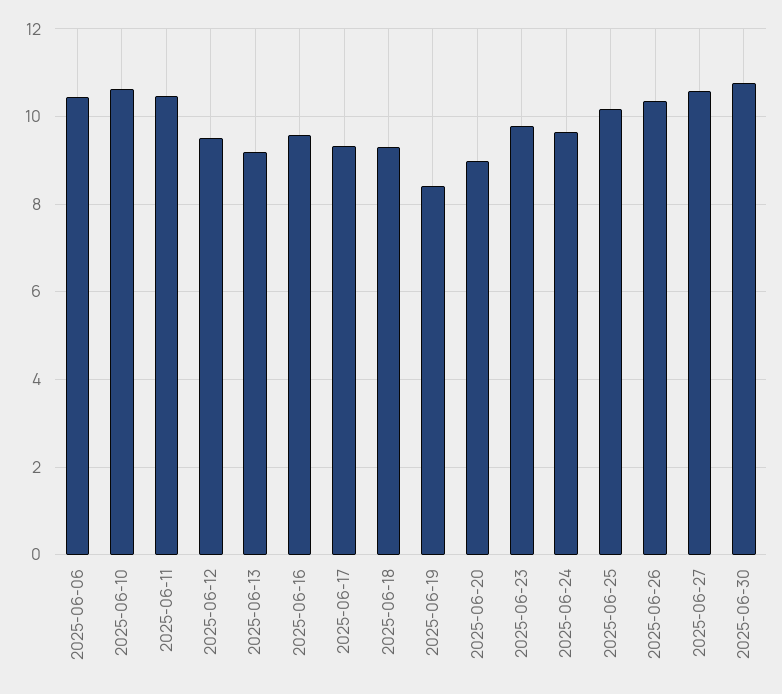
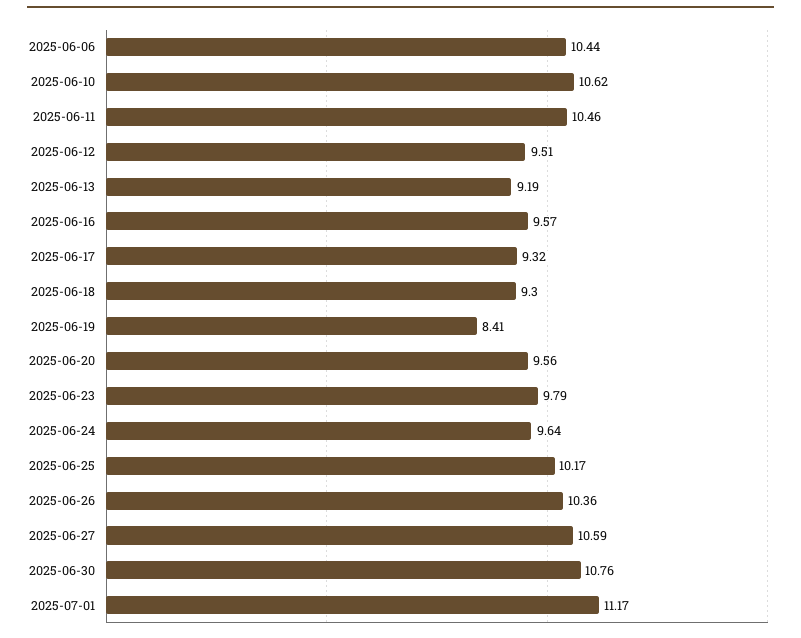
2025-06-20: 9 -> 9.56
2025-07-01: none -> 11.17

